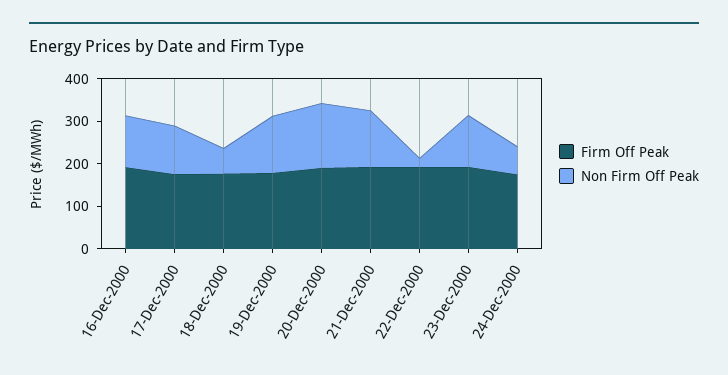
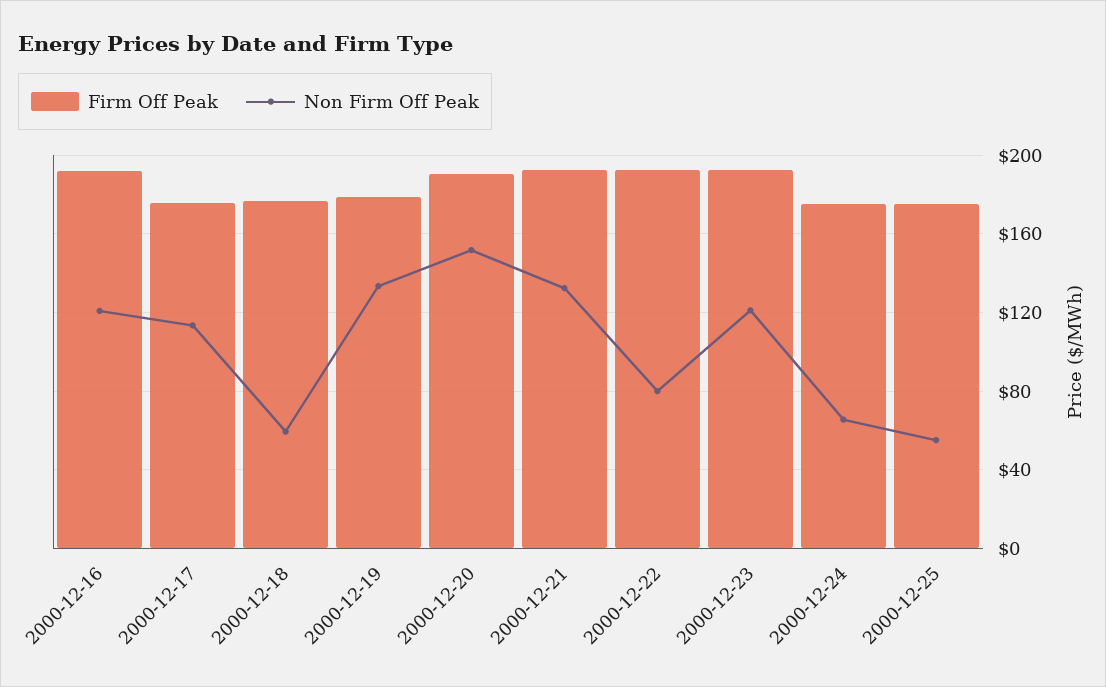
Non Firm Off Peak, 22-Dec-2000: 20 -> 80
Firm Off Peak, 2000-12-25: none -> 175
Non Firm Off Peak, 2000-12-25: none -> 55

